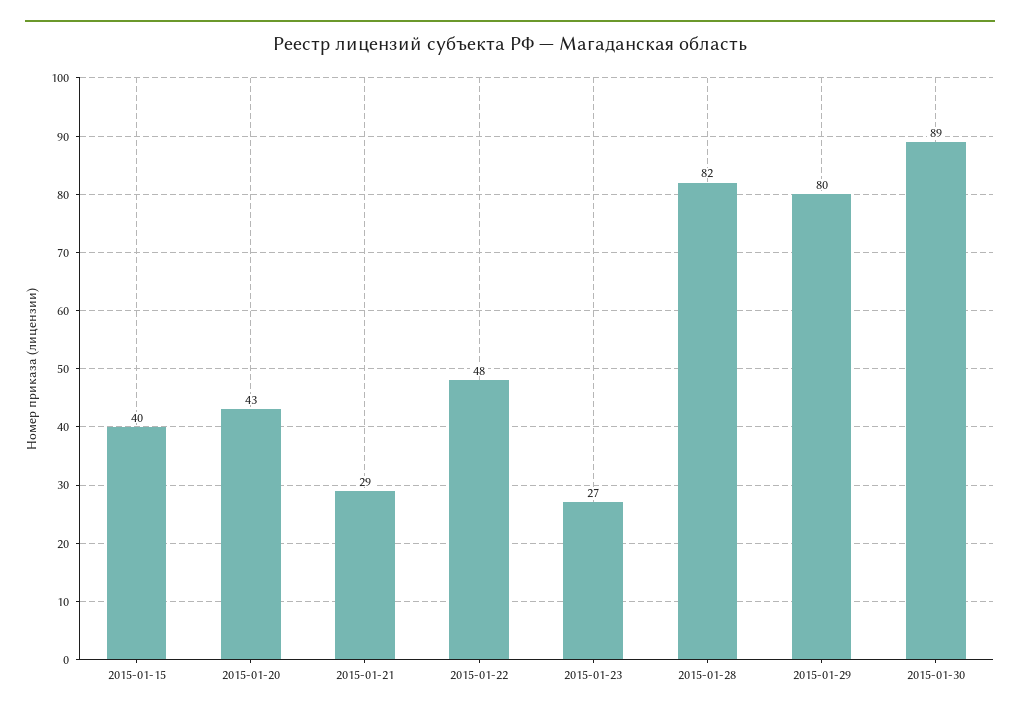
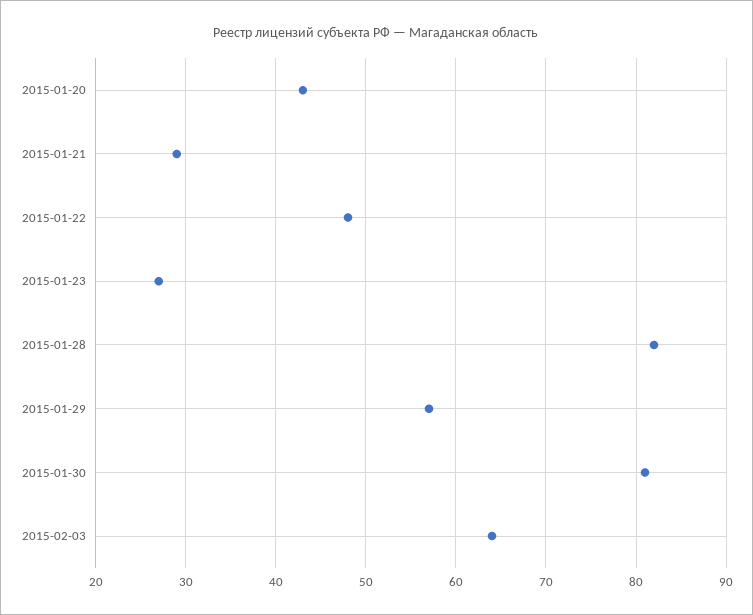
2015-01-15: 40 -> none
2015-01-29: 80 -> 57
2015-01-30: 89 -> 81
2015-02-03: none -> 64

